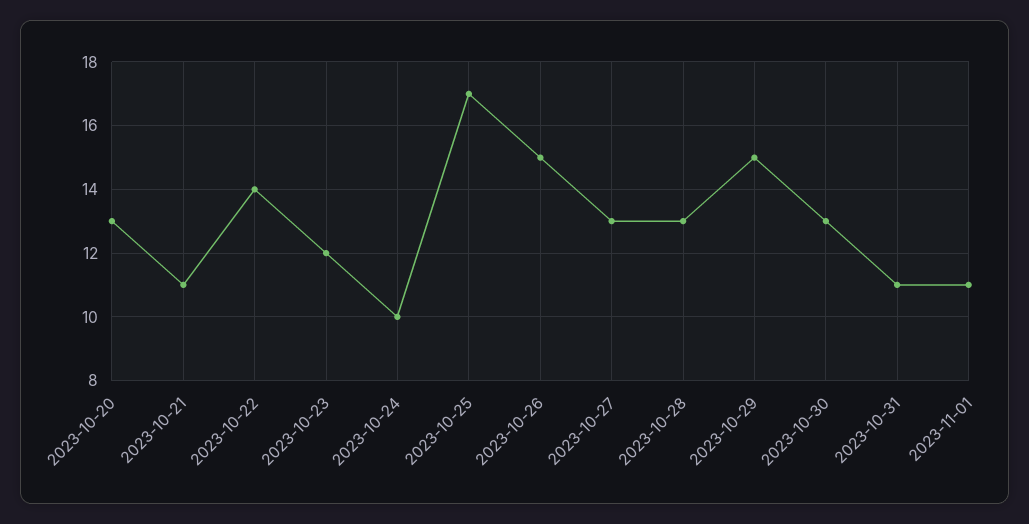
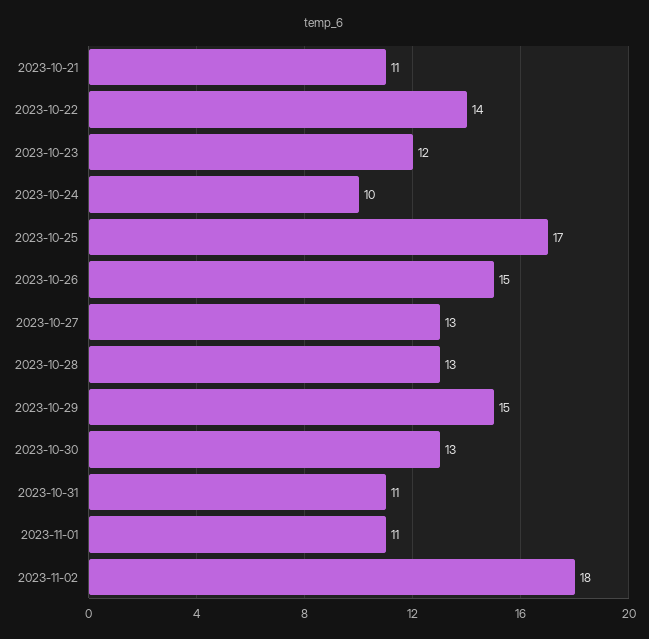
2023-10-20: 13 -> none
2023-11-02: none -> 18

